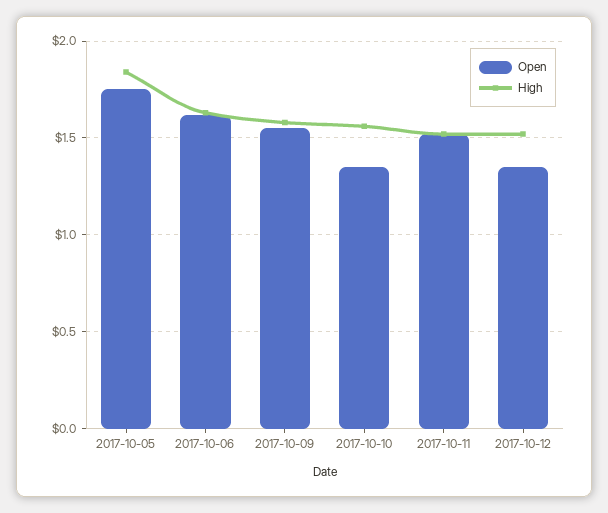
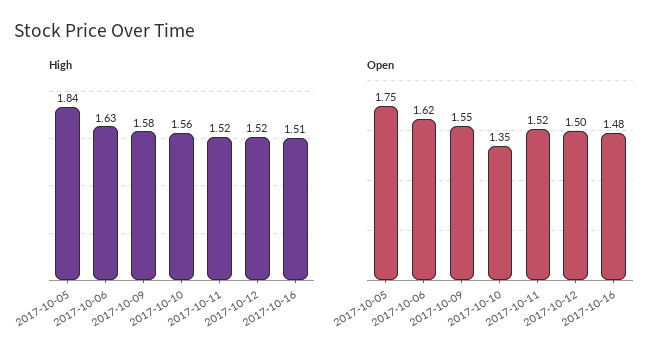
Open, 2017-10-12: 1.35 -> 1.5
High, 2017-10-16: none -> 1.51
Open, 2017-10-16: none -> 1.48

